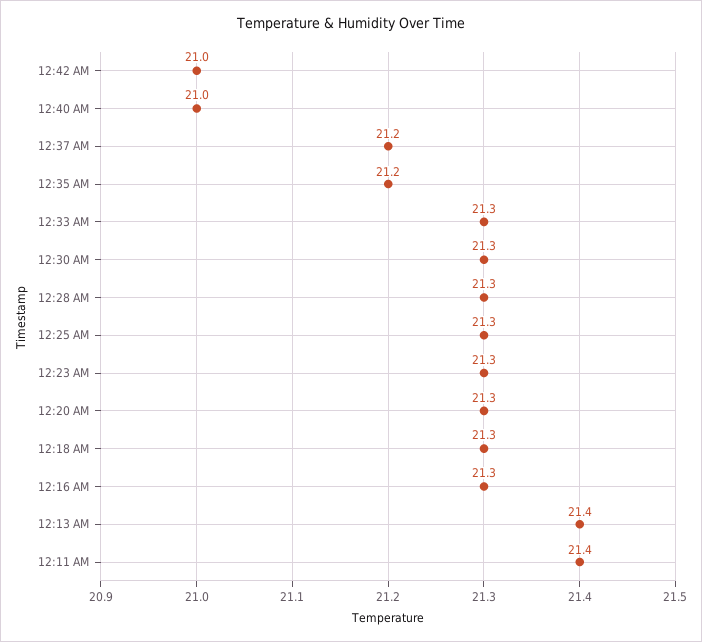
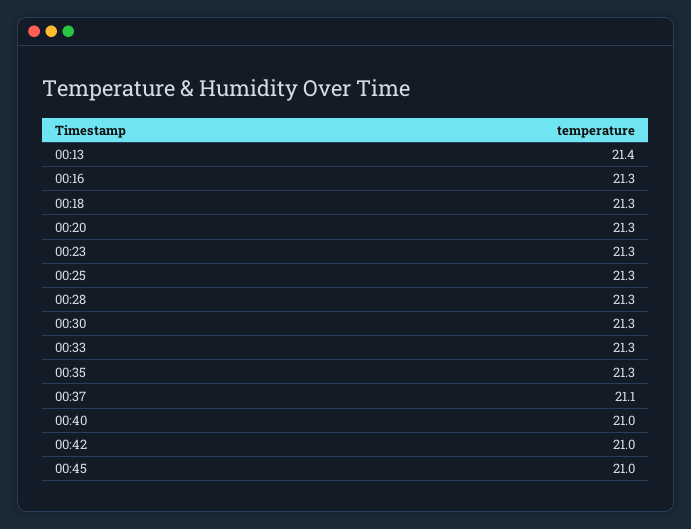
12:37 AM: 21.2 -> 21.1
12:35 AM: 21.2 -> 21.3
12:11 AM: 21.4 -> none
00:45: none -> 21

